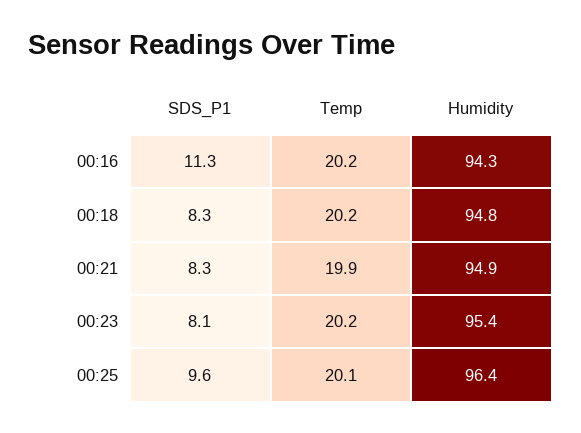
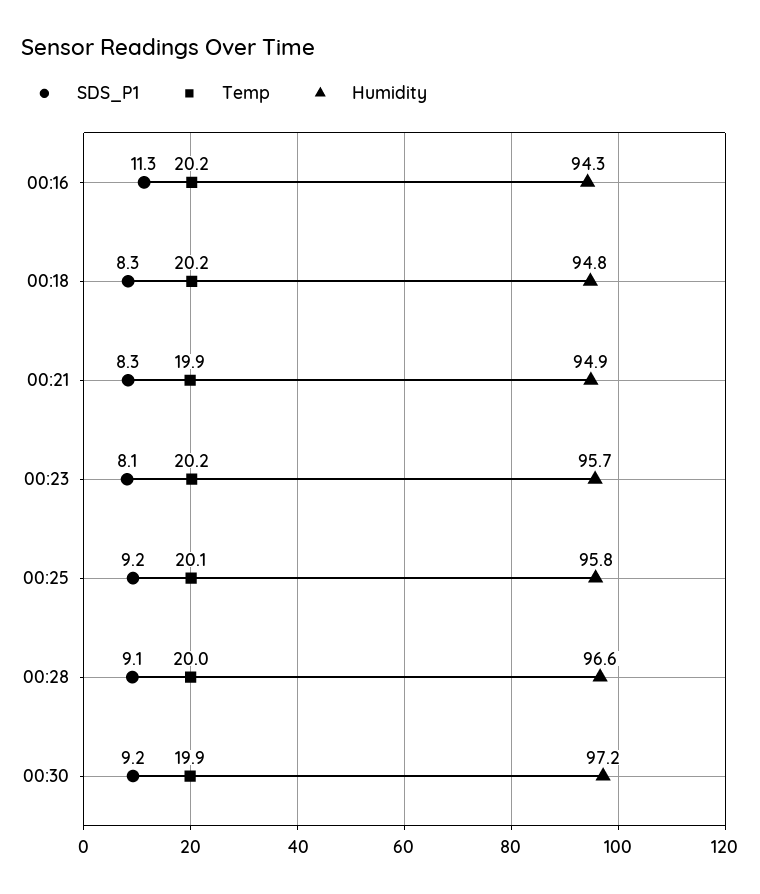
Humidity, 00:23: 95.4 -> 95.7
SDS_P1, 00:25: 9.6 -> 9.2
Humidity, 00:25: 96.4 -> 95.8
SDS_P1, 00:28: none -> 9.1
Temp, 00:28: none -> 20
Humidity, 00:28: none -> 96.6
SDS_P1, 00:30: none -> 9.2
Temp, 00:30: none -> 19.9
Humidity, 00:30: none -> 97.2

